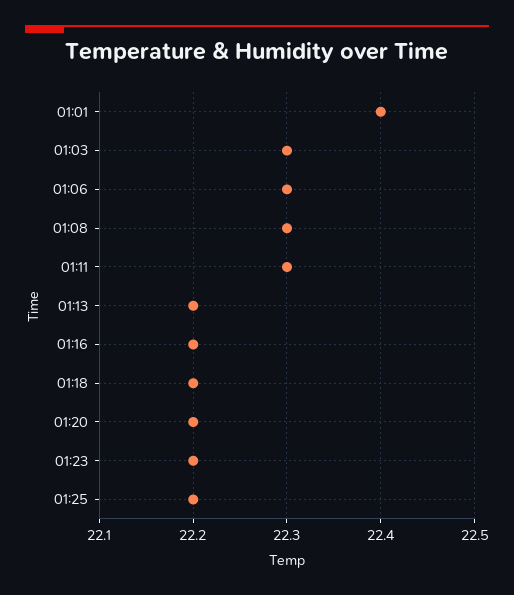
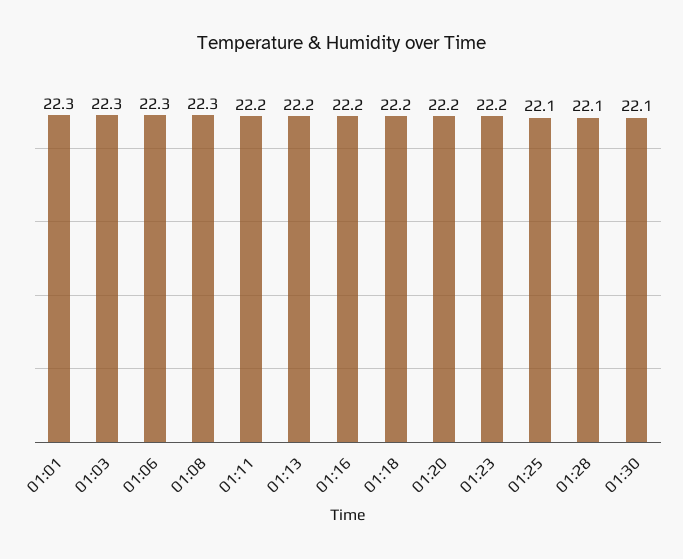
01:01: 22.4 -> 22.3
01:11: 22.3 -> 22.2
01:25: 22.2 -> 22.1
01:28: none -> 22.1
01:30: none -> 22.1

